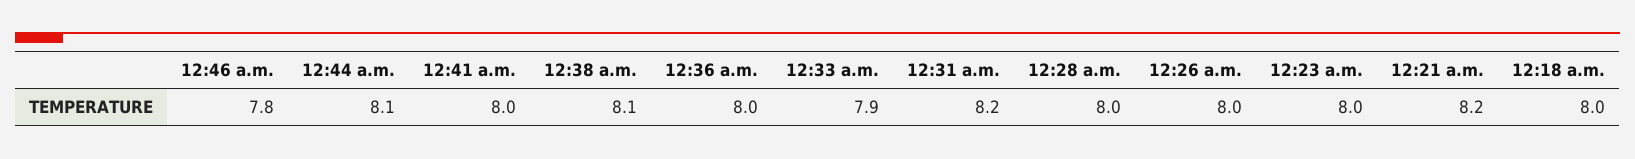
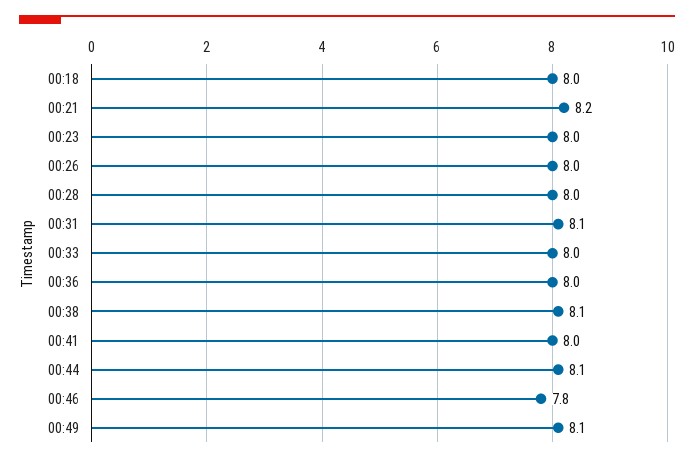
12:33 a.m.: 7.9 -> 8
12:31 a.m.: 8.2 -> 8.1
00:49: none -> 8.1

